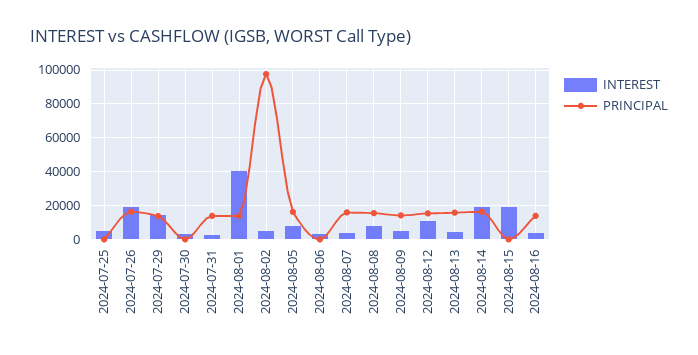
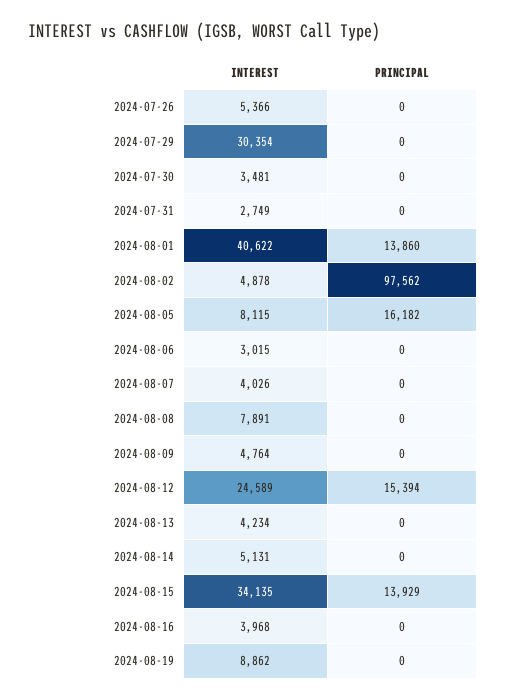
INTEREST, 2024-07-25: 5000 -> none
PRINCIPAL, 2024-07-25: 0 -> none
INTEREST, 2024-07-26: 20000 -> 5366
PRINCIPAL, 2024-07-26: 15000 -> 0
INTEREST, 2024-07-29: 15000 -> 30354
PRINCIPAL, 2024-07-29: 15000 -> 0
PRINCIPAL, 2024-07-31: 15000 -> 0
PRINCIPAL, 2024-08-07: 15000 -> 0
PRINCIPAL, 2024-08-08: 15000 -> 0
PRINCIPAL, 2024-08-09: 15000 -> 0
INTEREST, 2024-08-12: 10000 -> 24589
PRINCIPAL, 2024-08-13: 15000 -> 0
INTEREST, 2024-08-14: 20000 -> 5131
PRINCIPAL, 2024-08-14: 15000 -> 0
INTEREST, 2024-08-15: 20000 -> 34135
PRINCIPAL, 2024-08-15: 0 -> 13929
PRINCIPAL, 2024-08-16: 15000 -> 0
INTEREST, 2024-08-19: none -> 8862
PRINCIPAL, 2024-08-19: none -> 0

